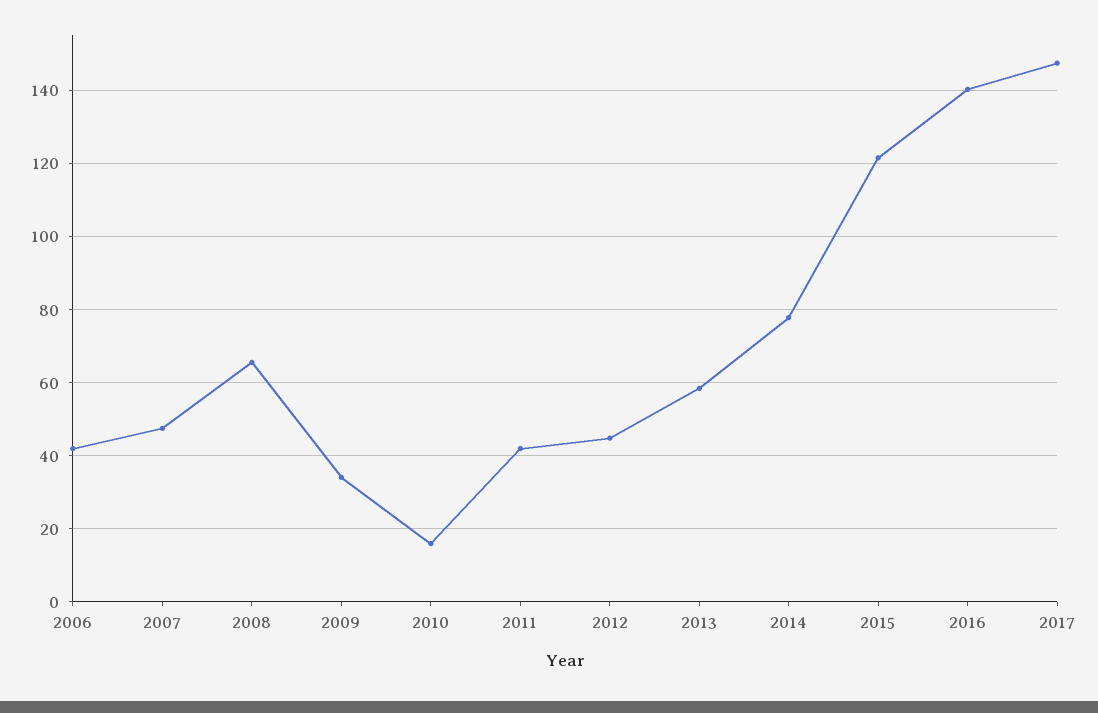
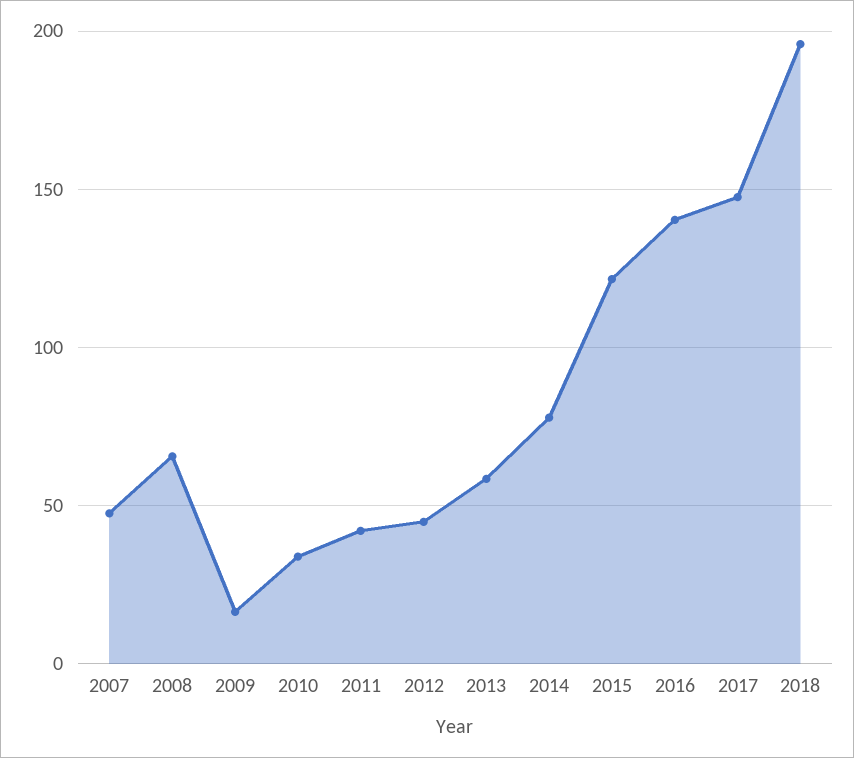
2006: 42 -> none
2009: 34 -> 15
2010: 16 -> 35
2018: none -> 195

